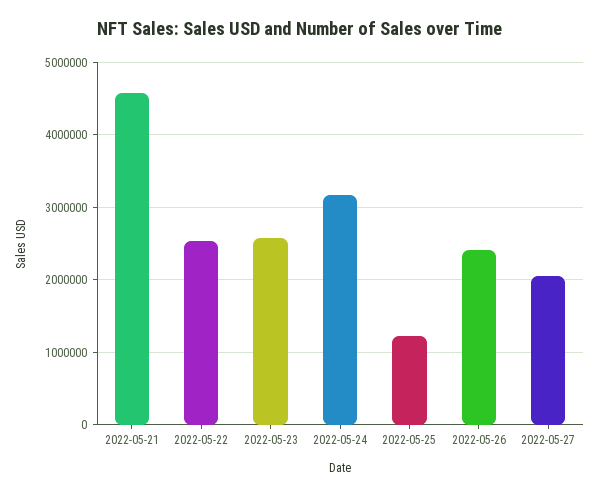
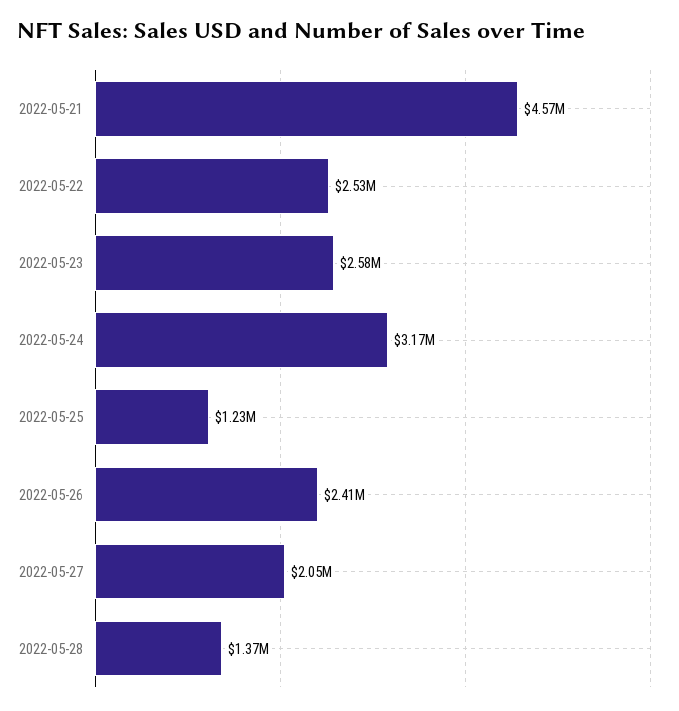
2022-05-28: none -> 1370000

